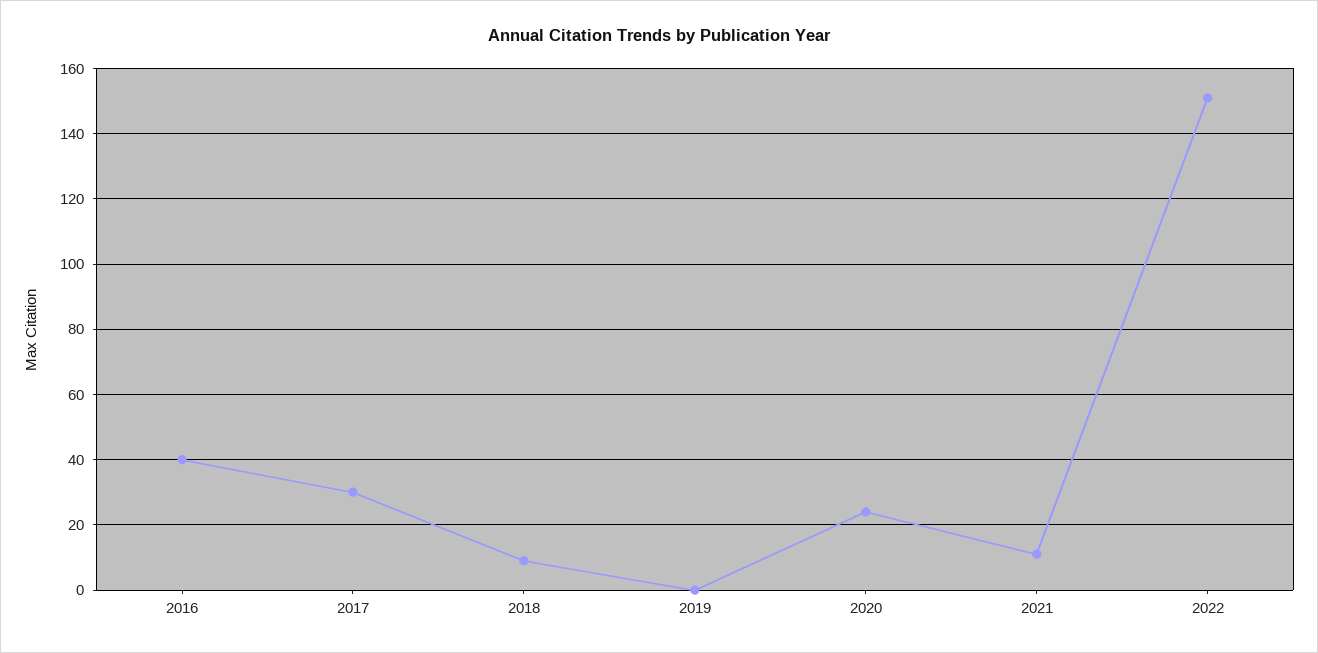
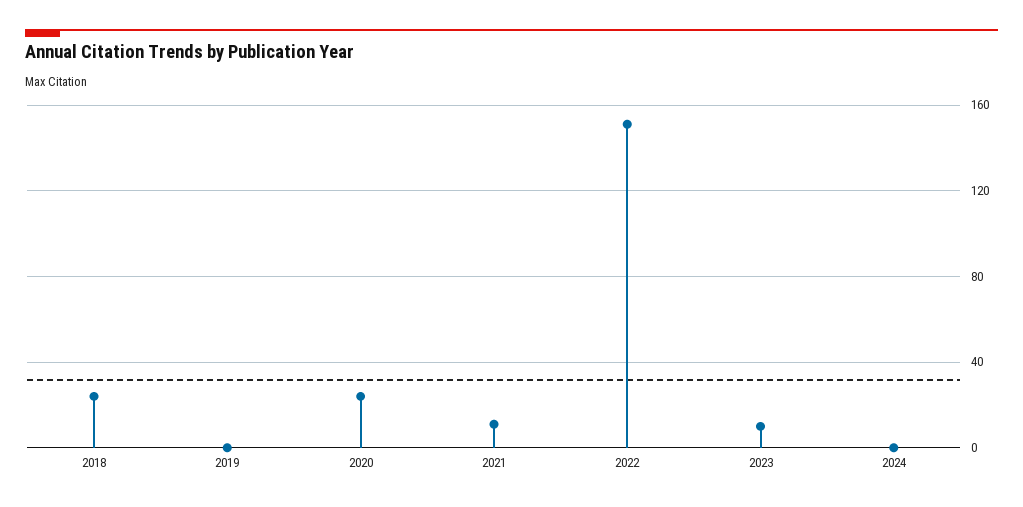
2016: 40 -> none
2017: 30 -> none
2018: 10 -> 25
2023: none -> 10
2024: none -> 0

